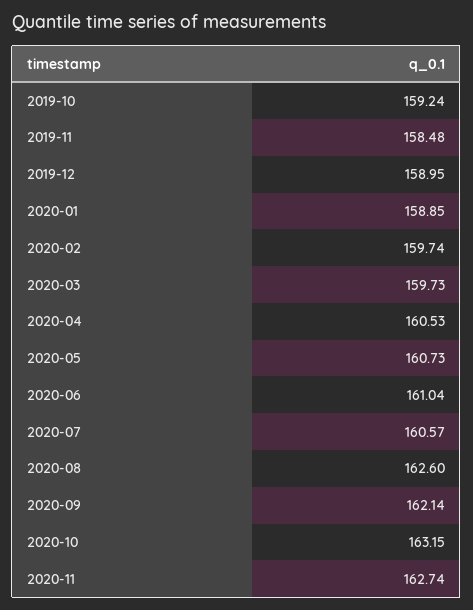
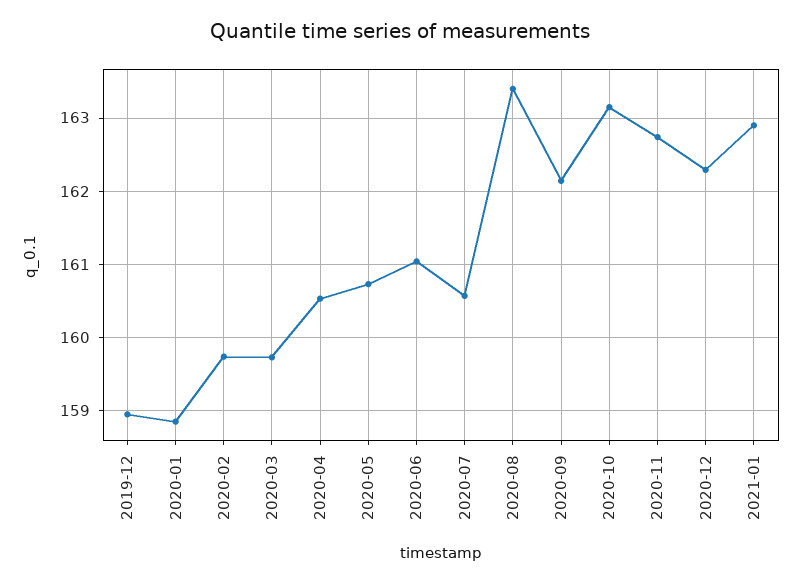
2019-10: 159.24 -> none
2019-11: 158.48 -> none
2020-08: 162.6 -> 163.4
2020-12: none -> 162.3
2021-01: none -> 162.9

